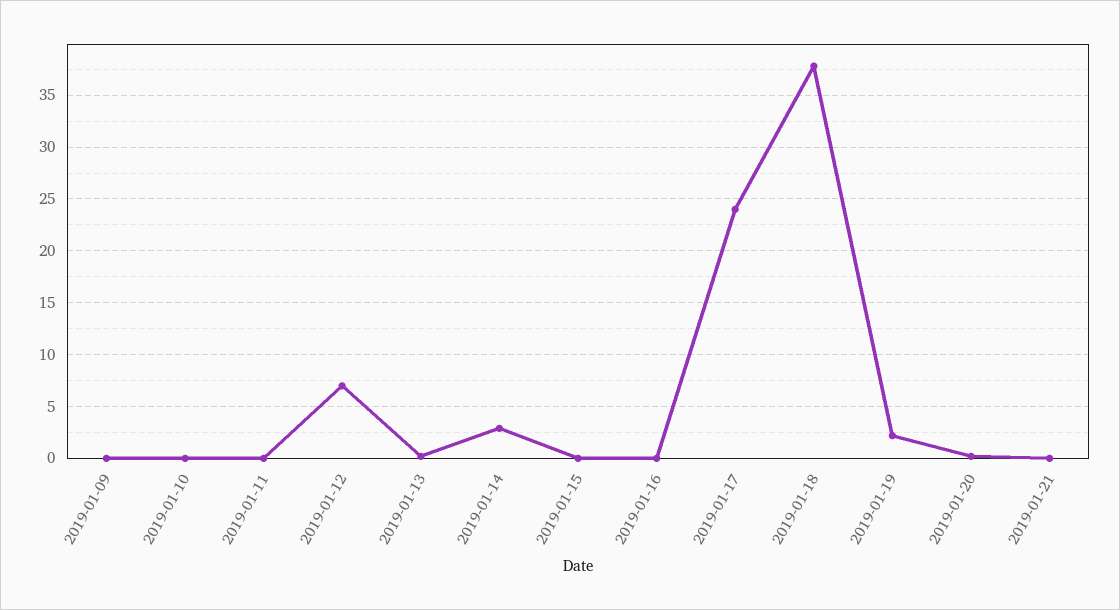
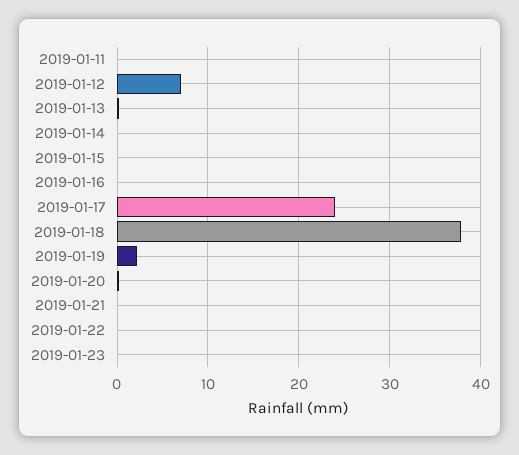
2019-01-09: 0 -> none
2019-01-10: 0 -> none
2019-01-14: 3 -> 0
2019-01-22: none -> 0
2019-01-23: none -> 0

